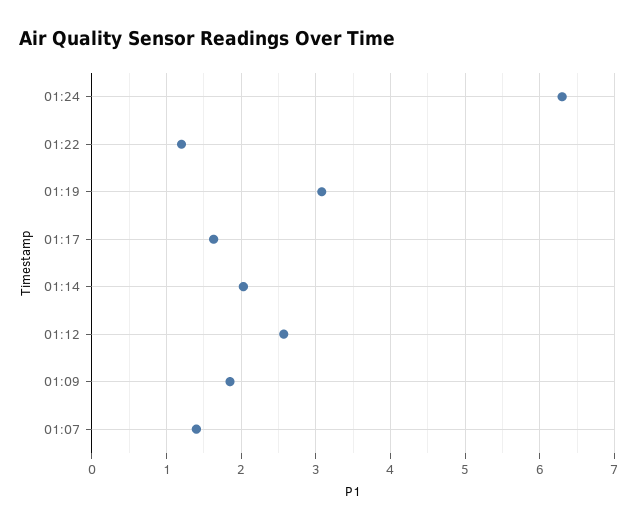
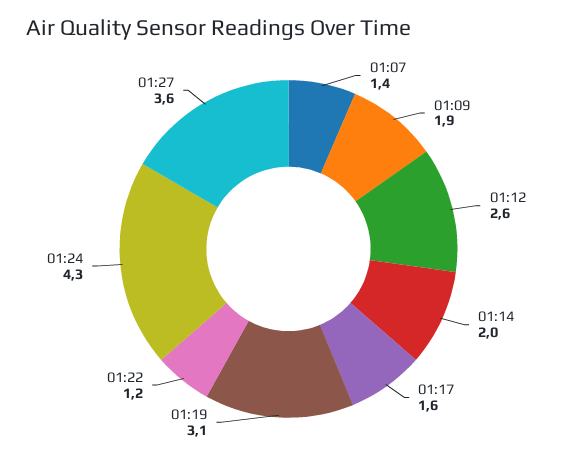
01:24: 6.3 -> 4.3
01:27: none -> 3.6

